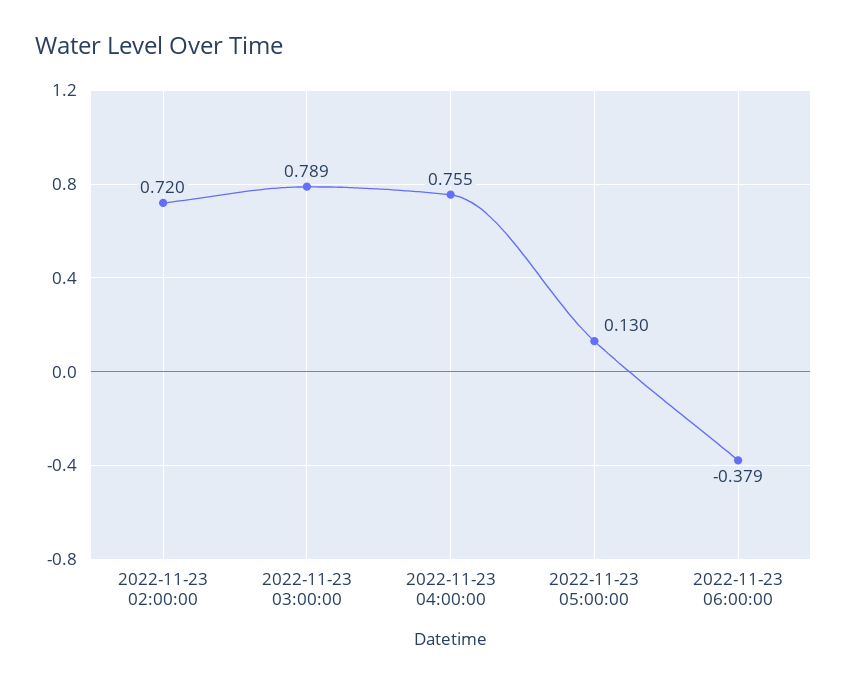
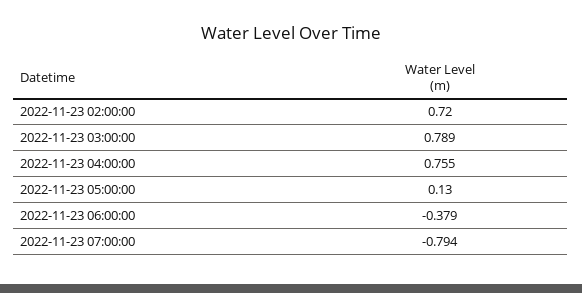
2022-11-23 07:00:00: none -> -0.794

